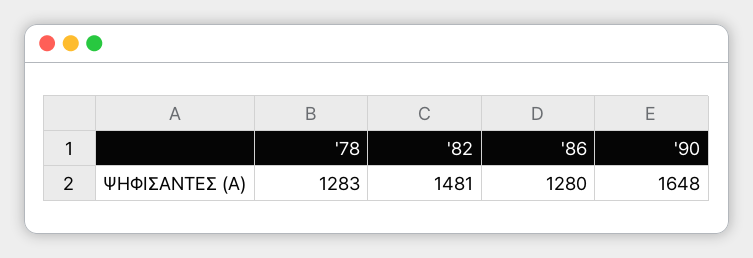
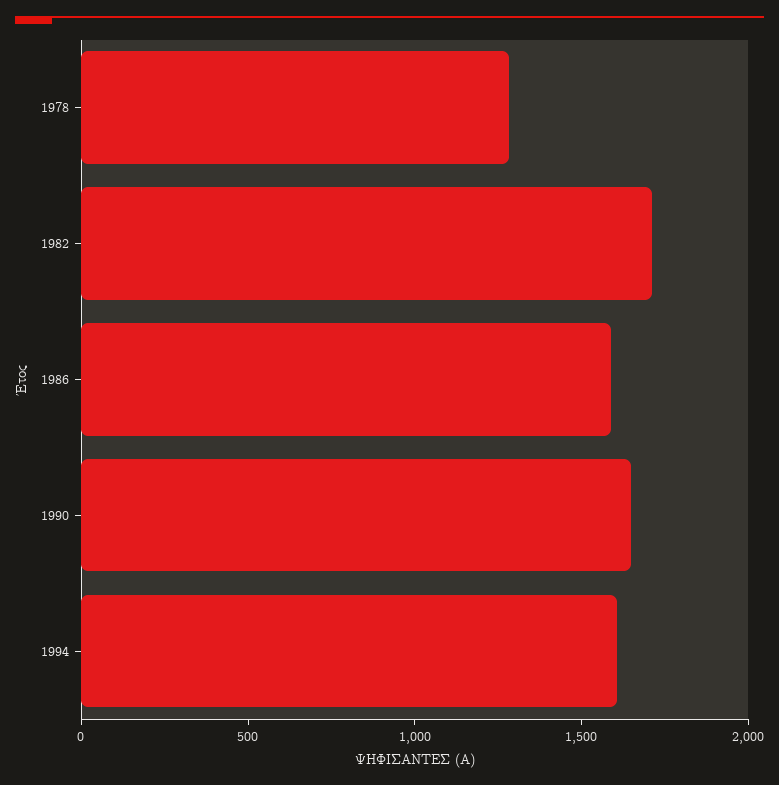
'82: 1481 -> 1700
'86: 1280 -> 1600
1994: none -> 1600

